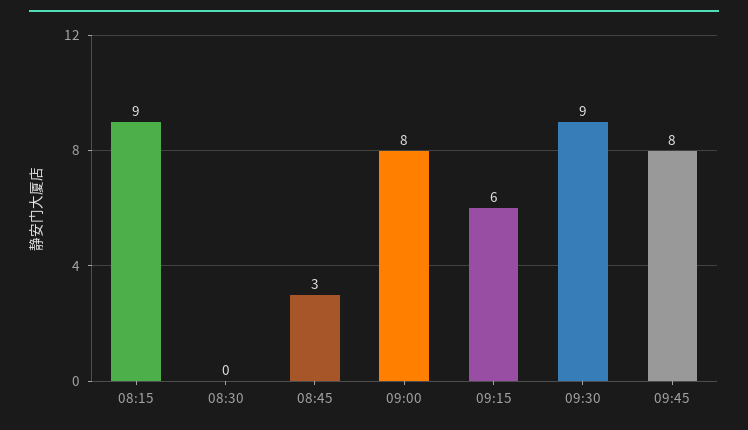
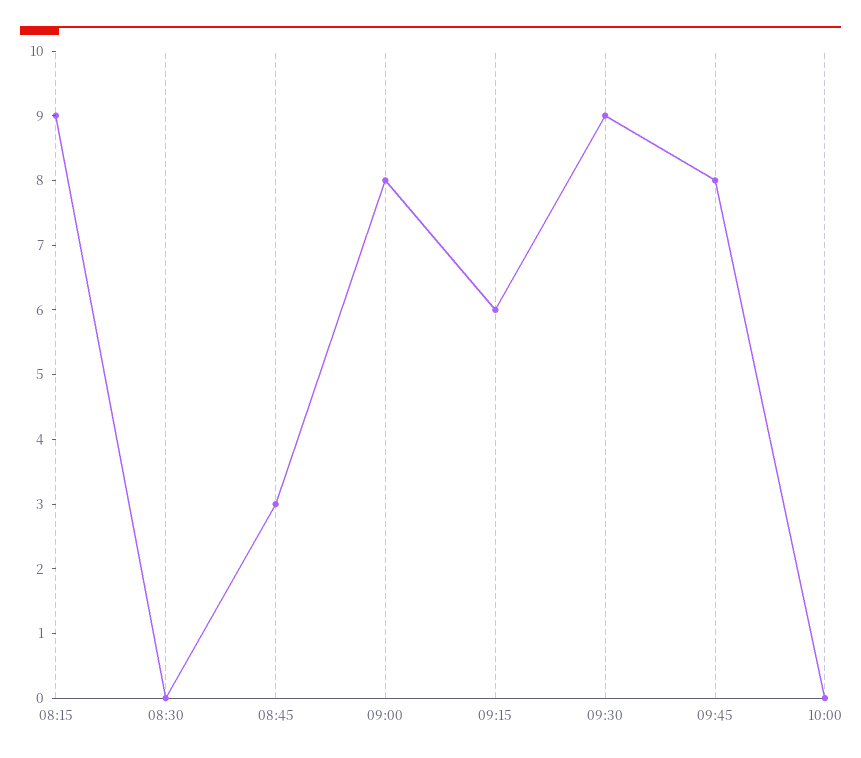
10:00: none -> 0

